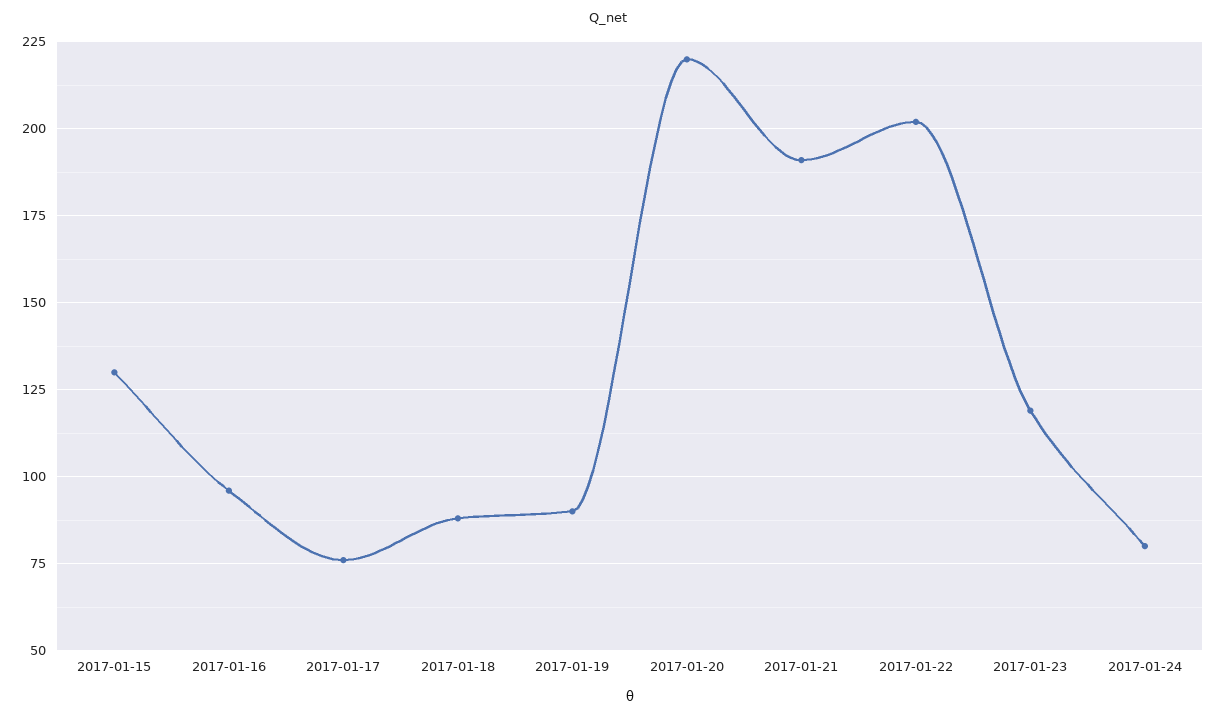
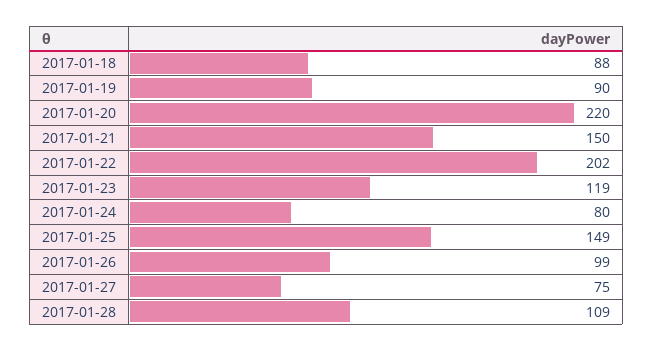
2017-01-15: 130 -> none
2017-01-16: 95 -> none
2017-01-17: 75 -> none
2017-01-21: 190 -> 150
2017-01-25: none -> 149
2017-01-26: none -> 99
2017-01-27: none -> 75
2017-01-28: none -> 109

